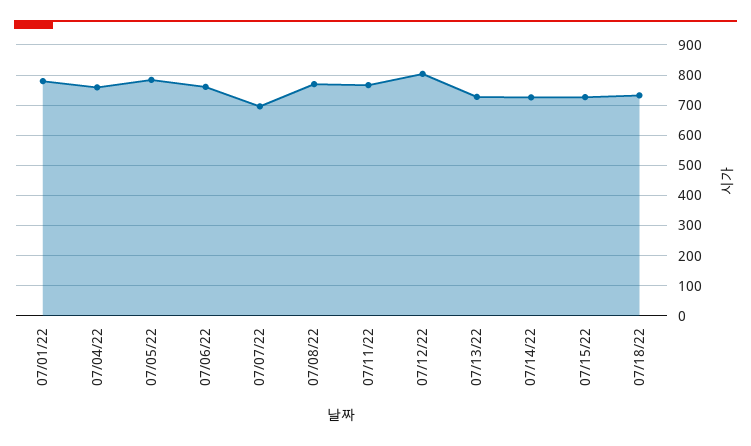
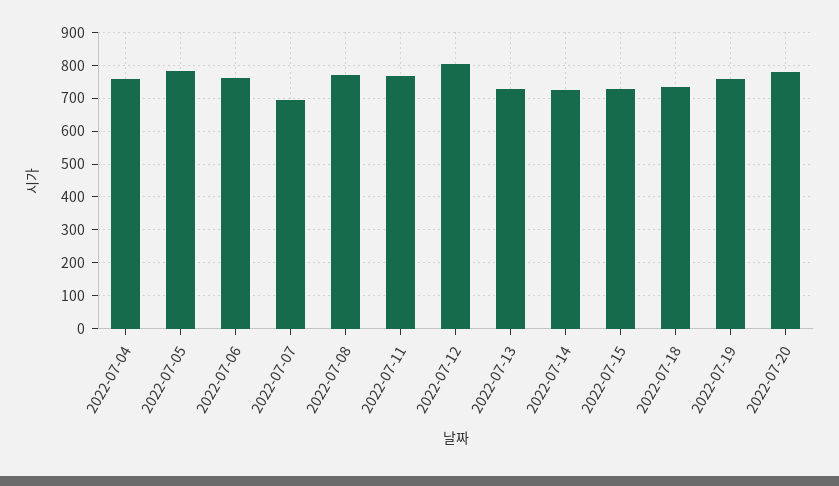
07/01/22: 780 -> none
2022-07-19: none -> 760
2022-07-20: none -> 780

